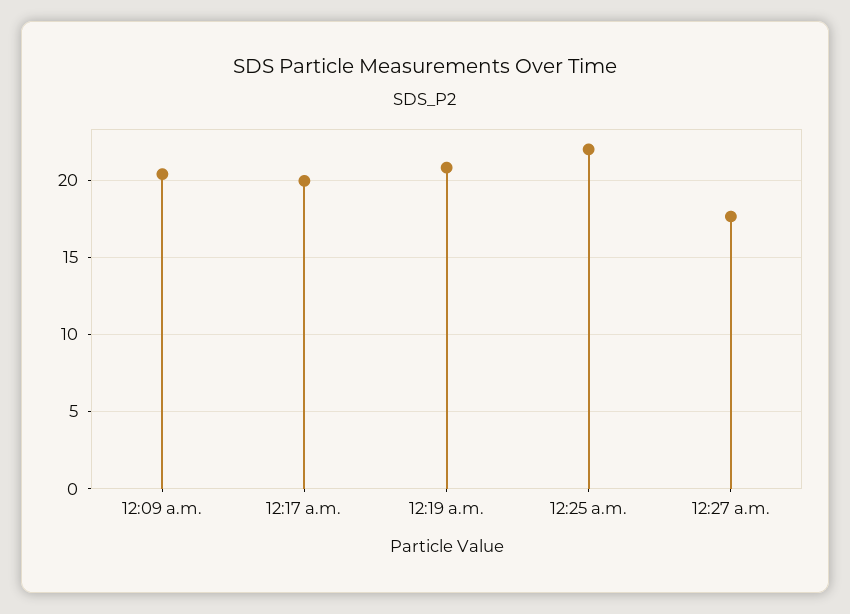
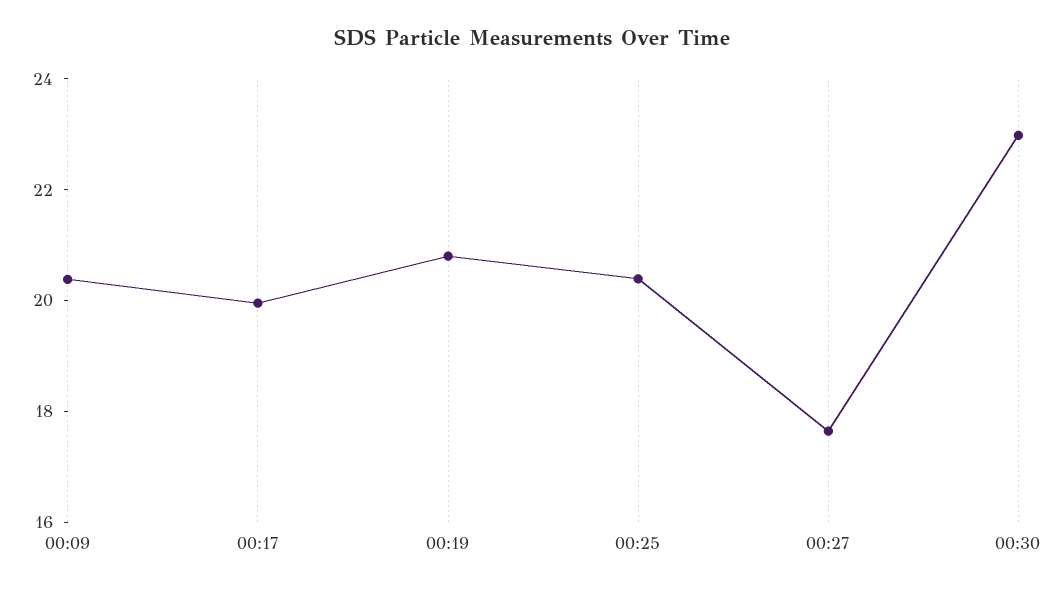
12:25 a.m.: 22 -> 20.5
00:30: none -> 23

